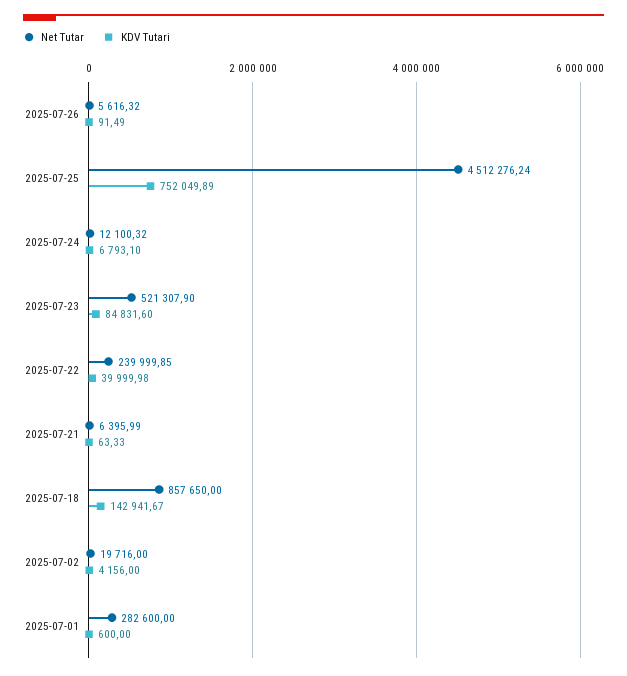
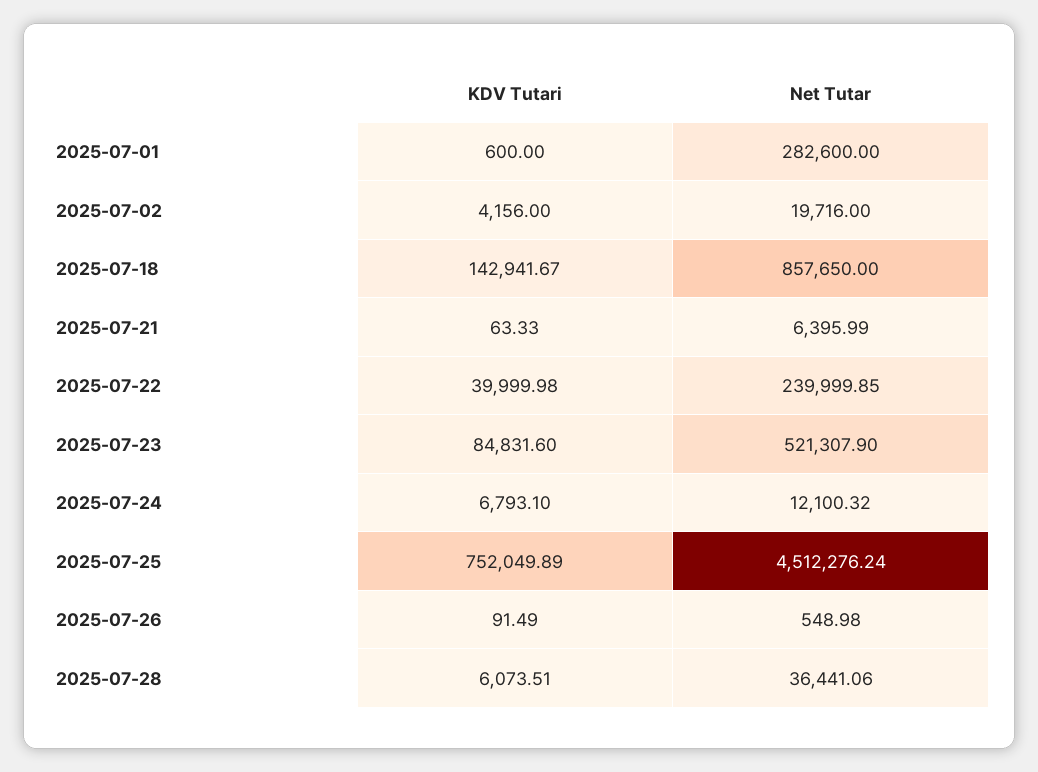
Net Tutar, 2025-07-26: 5616.32 -> 548.98
KDV Tutari, 2025-07-28: none -> 6073.51
Net Tutar, 2025-07-28: none -> 36441.06

